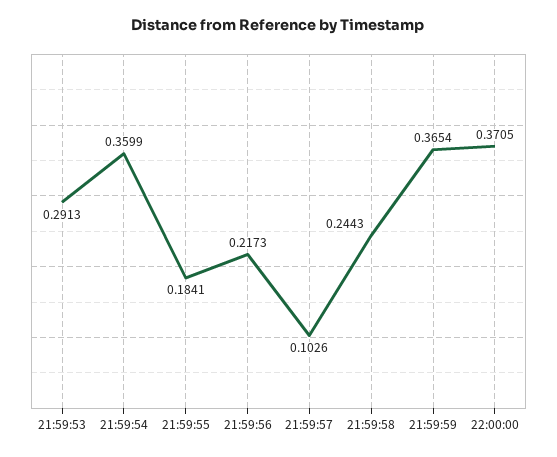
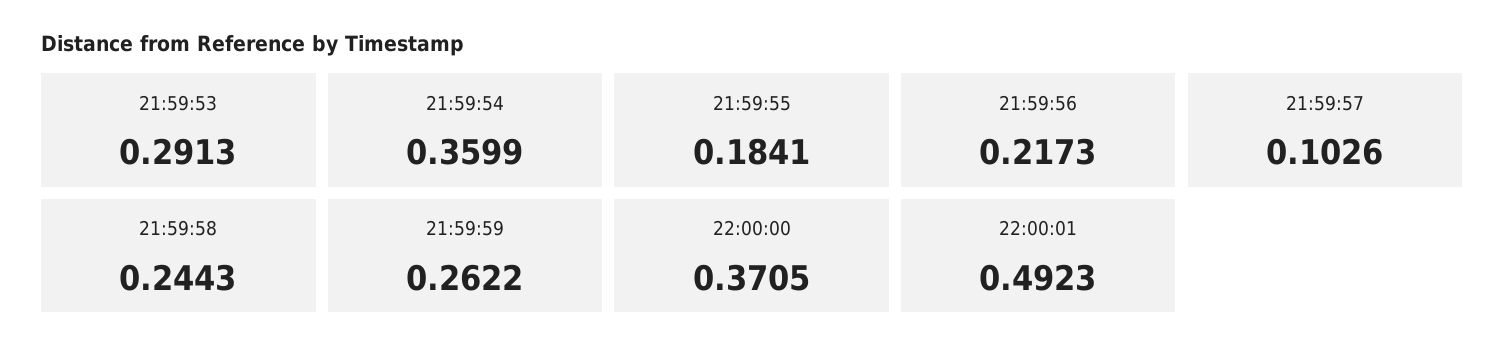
21:59:59: 0.3654 -> 0.2622
22:00:01: none -> 0.4923

